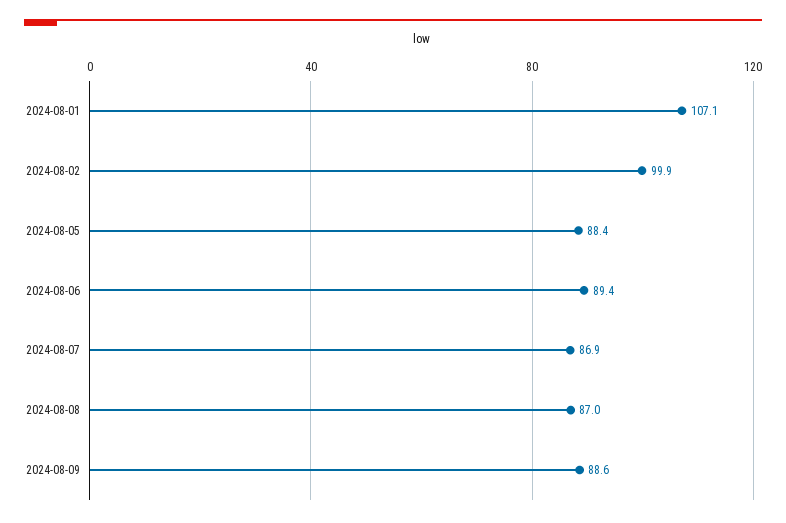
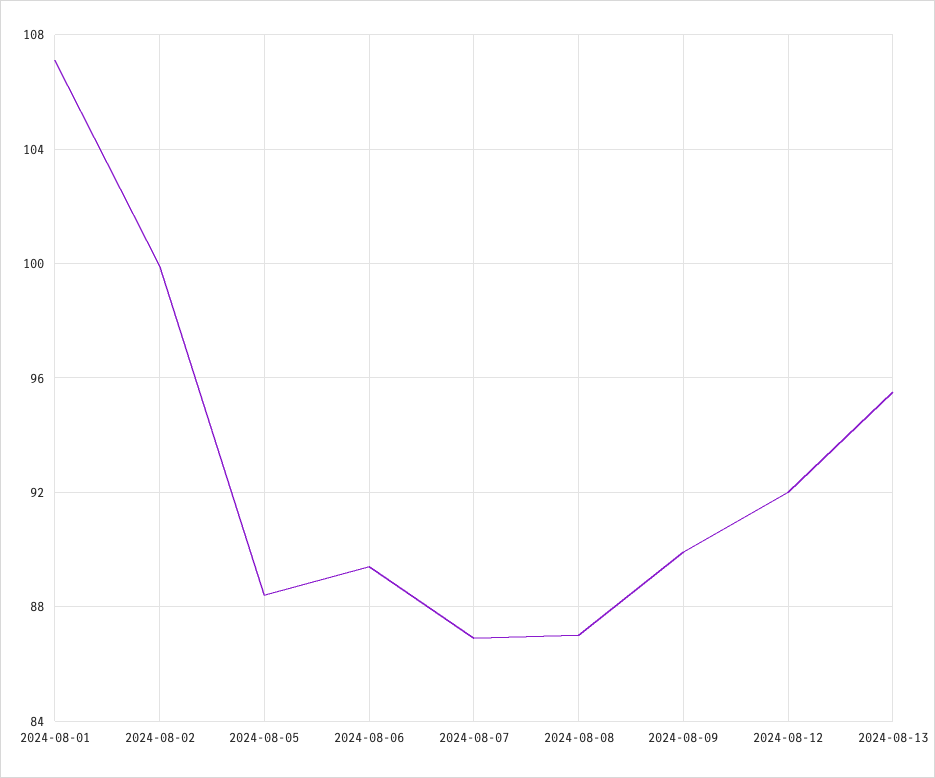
2024-08-09: 88.6 -> 90
2024-08-12: none -> 92
2024-08-13: none -> 95.5

